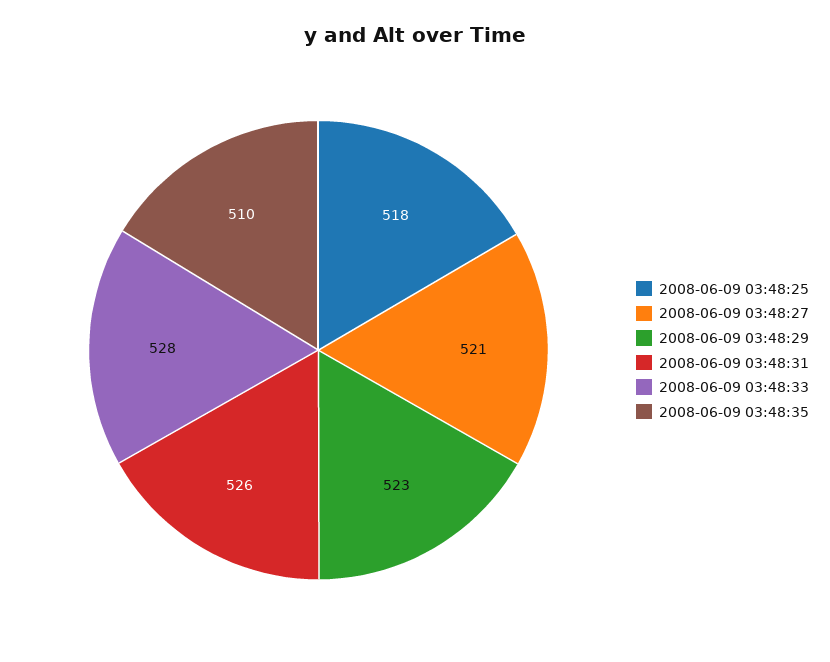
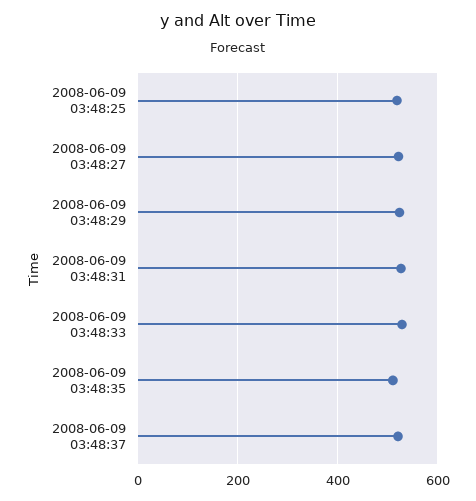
2008-06-09 03:48:37: none -> 520

